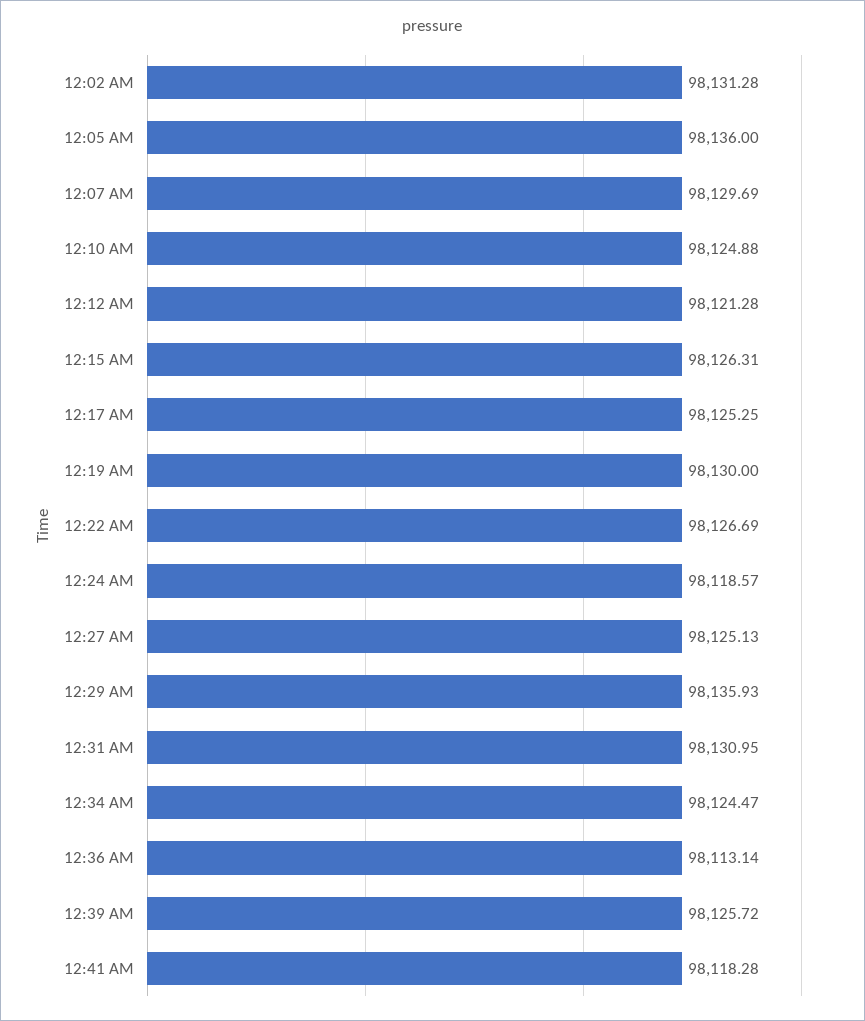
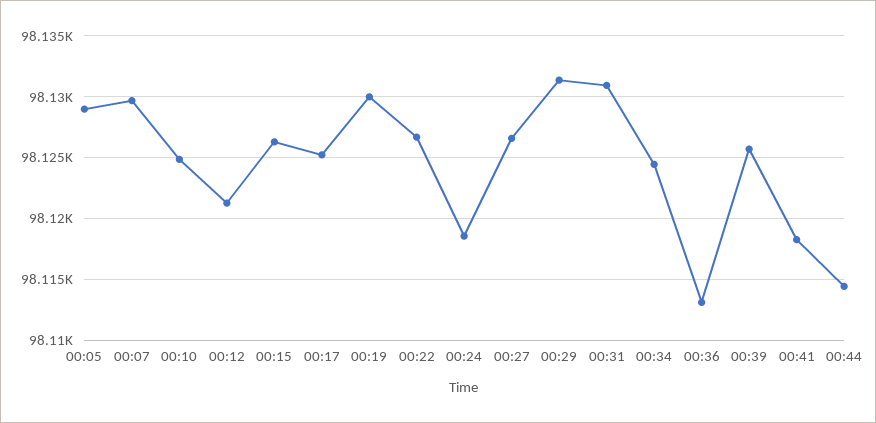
12:02 AM: 98131.28 -> none
12:05 AM: 98136 -> 98129
12:27 AM: 98125.13 -> 98126.5
12:29 AM: 98135.93 -> 98131.5
00:44: none -> 98114.5

